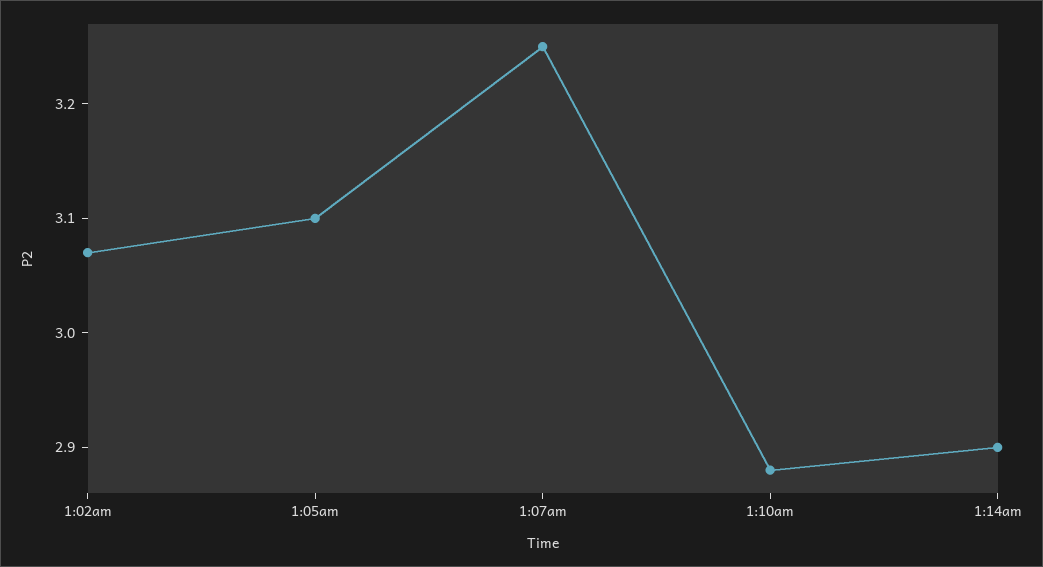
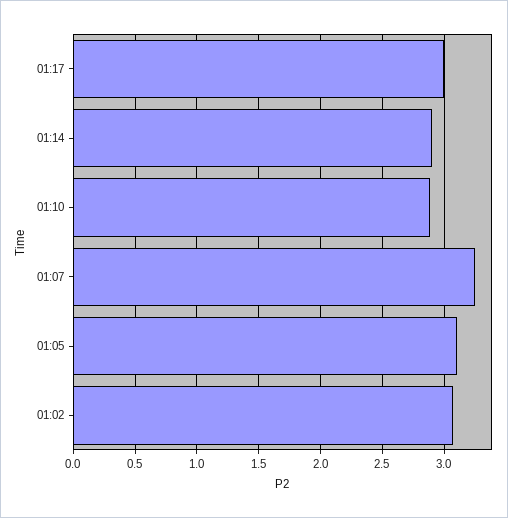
01:17: none -> 3

